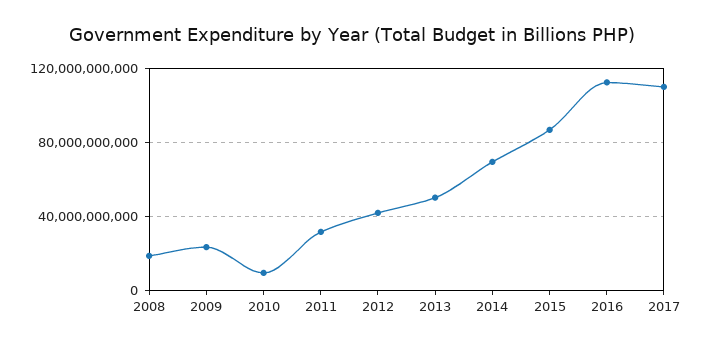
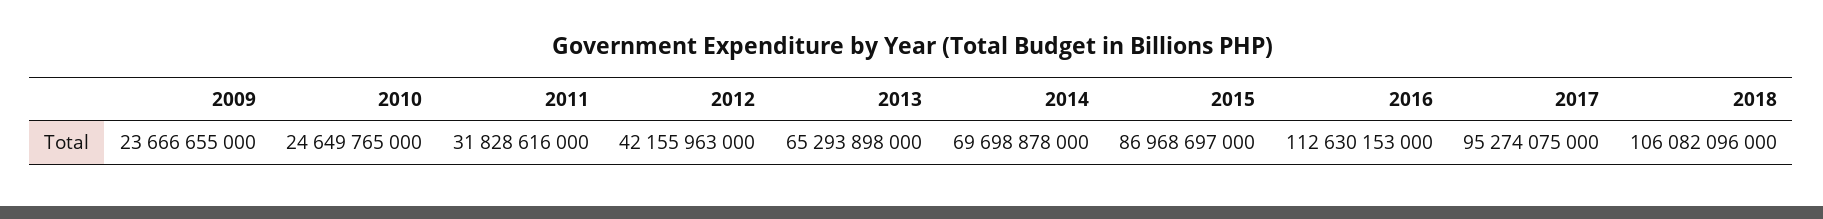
2008: 20000000000 -> none
2010: 10000000000 -> 24649765000
2013: 50000000000 -> 65293898000
2017: 110000000000 -> 95274075000
2018: none -> 106082096000

